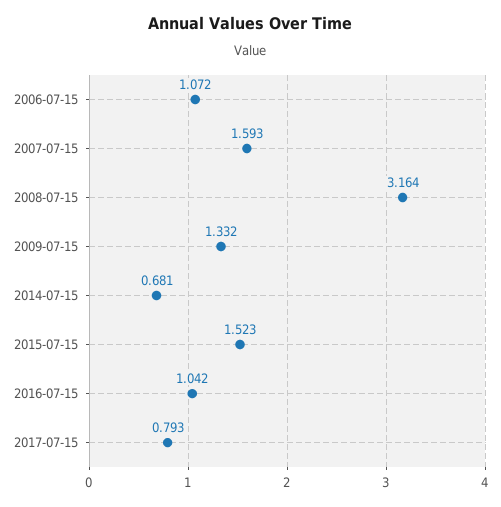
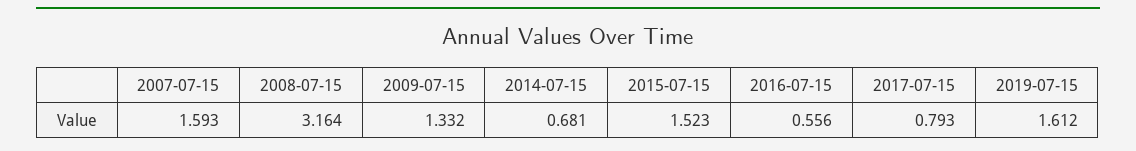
2006-07-15: 1.072 -> none
2016-07-15: 1.042 -> 0.556
2019-07-15: none -> 1.612

